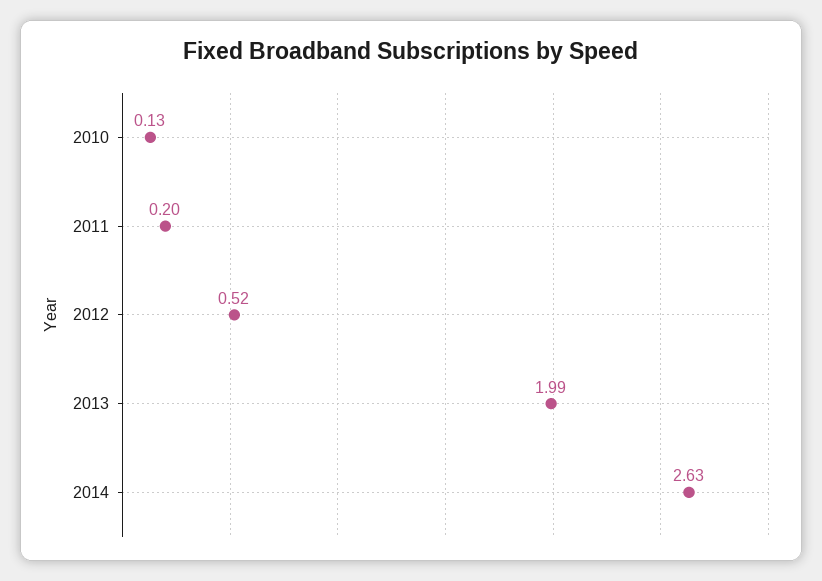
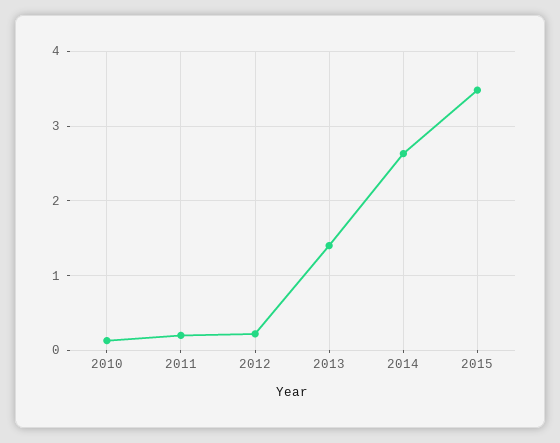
2012: 0.52 -> 0.2
2013: 1.99 -> 1.4
2015: none -> 3.5

